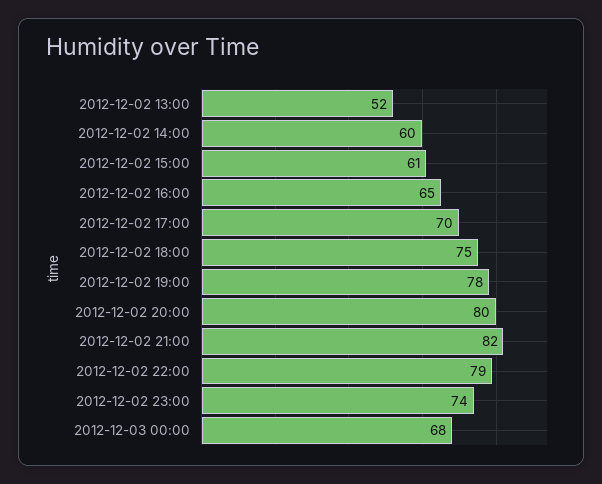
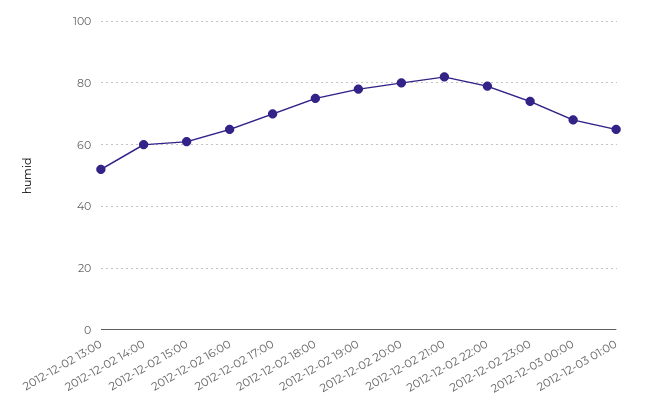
2012-12-03 01:00: none -> 65

